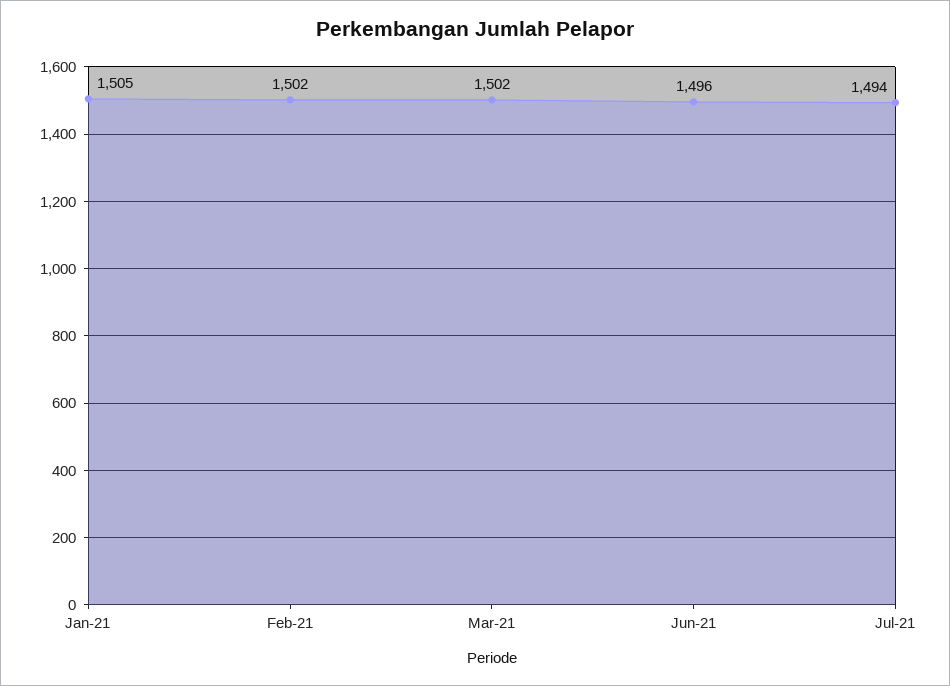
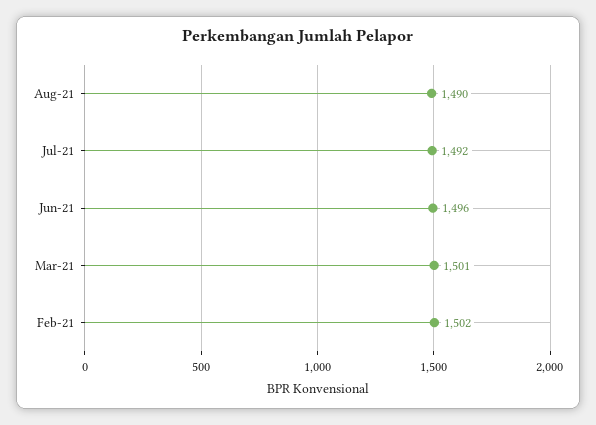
Jan-21: 1505 -> none
Mar-21: 1502 -> 1501
Jul-21: 1494 -> 1492
Aug-21: none -> 1490

